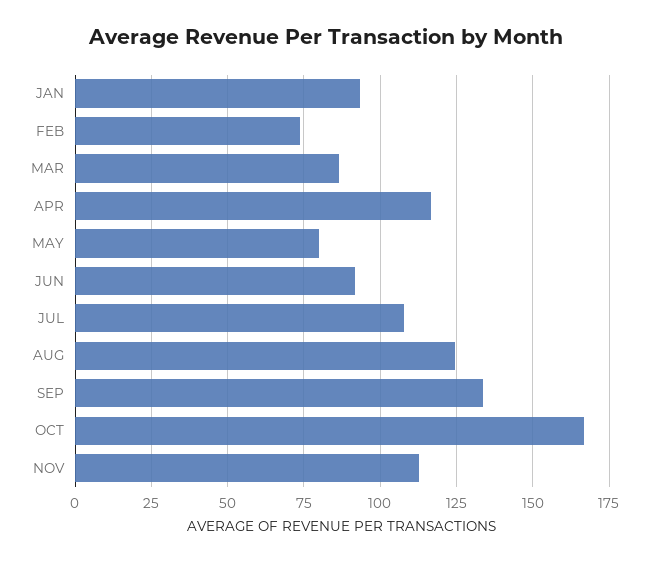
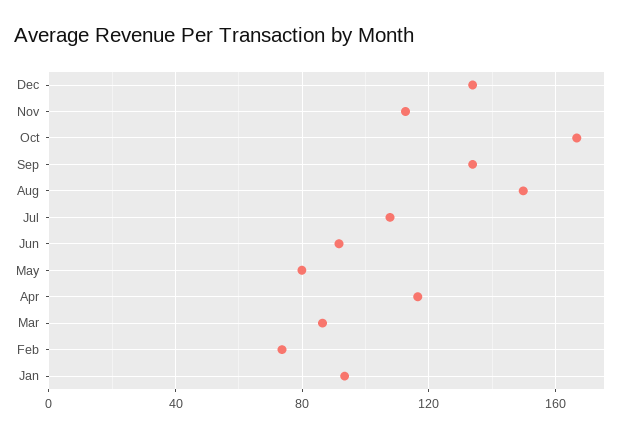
AUG: 125 -> 150
Dec: none -> 135

